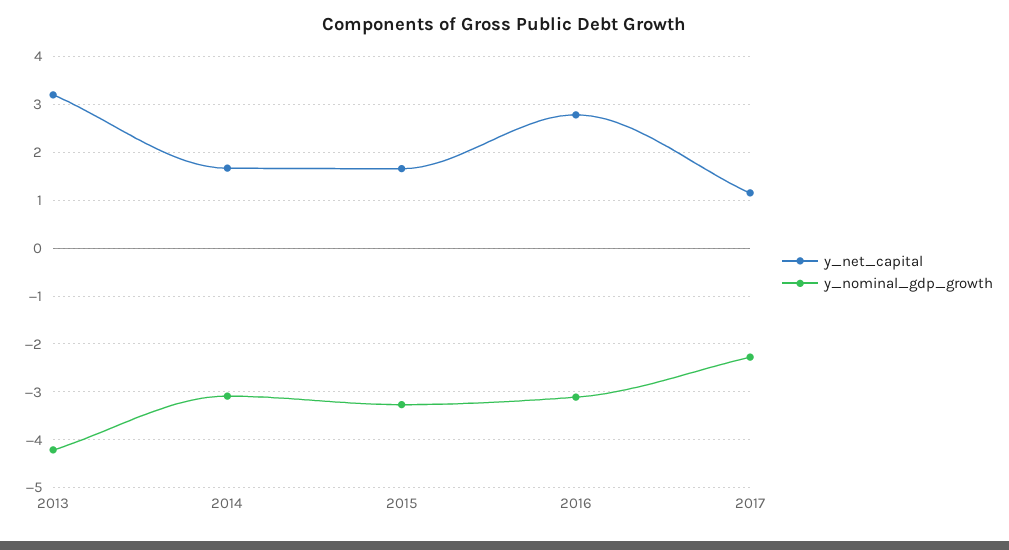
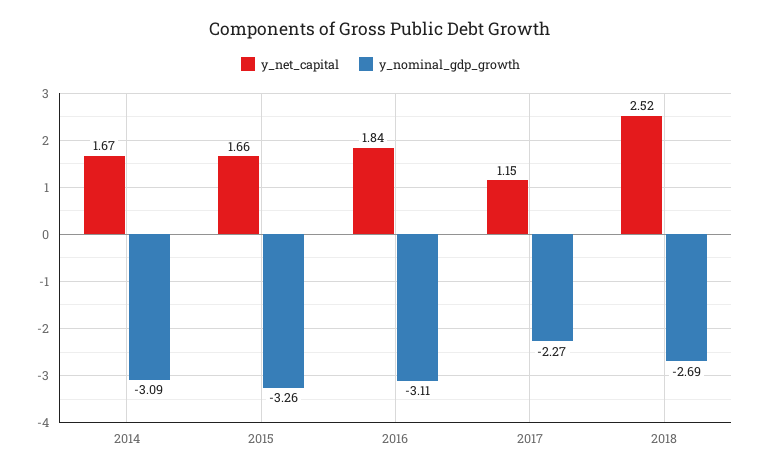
y_net_capital, 2013: 3.2 -> none
y_nominal_gdp_growth, 2013: -4.2 -> none
y_net_capital, 2016: 2.8 -> 1.84
y_net_capital, 2018: none -> 2.52
y_nominal_gdp_growth, 2018: none -> -2.69

